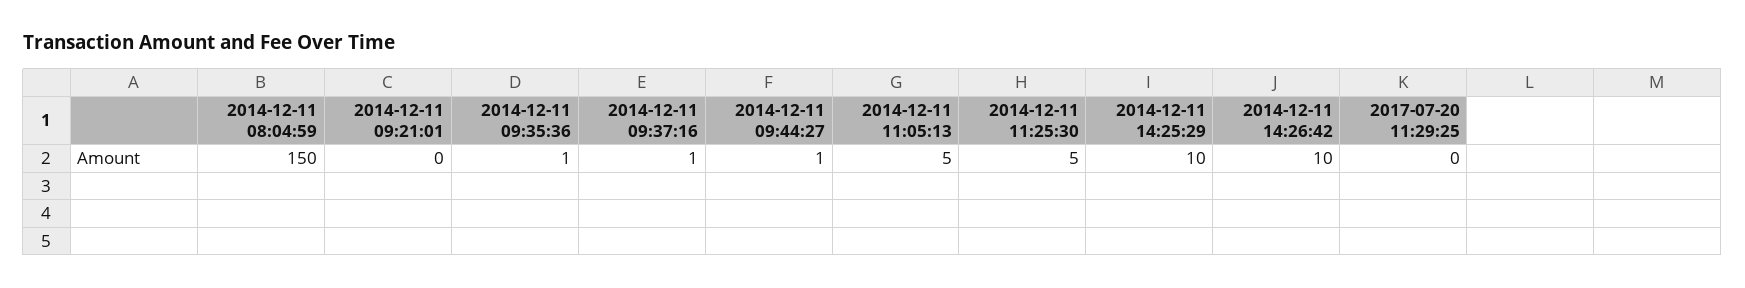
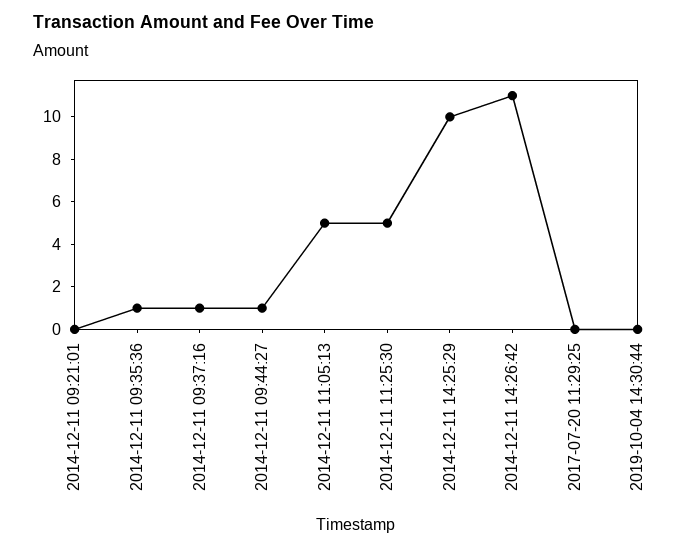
2014-12-11 08:04:59: 150 -> none
2014-12-11 14:26:42: 10 -> 11
2019-10-04 14:30:44: none -> 0

